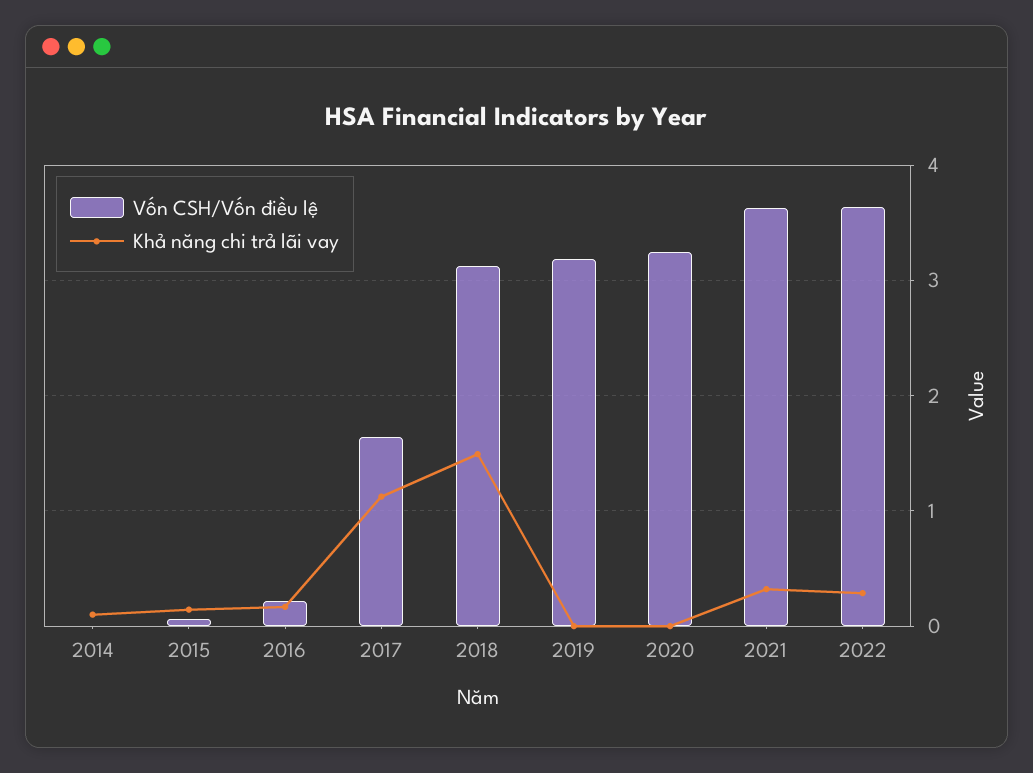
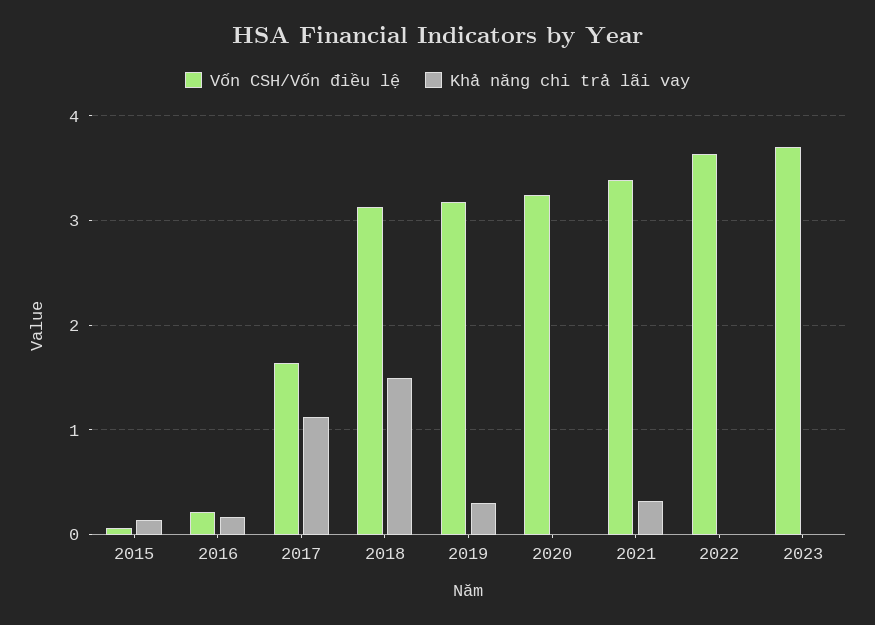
Vốn CSH/Vốn điều lệ, 2014: 0 -> none
Khả năng chi trả lãi vay, 2014: 0.1 -> none
Khả năng chi trả lãi vay, 2019: 0 -> 0.3
Vốn CSH/Vốn điều lệ, 2021: 3.6 -> 3.4
Khả năng chi trả lãi vay, 2022: 0.3 -> 0
Vốn CSH/Vốn điều lệ, 2023: none -> 3.7
Khả năng chi trả lãi vay, 2023: none -> 0

